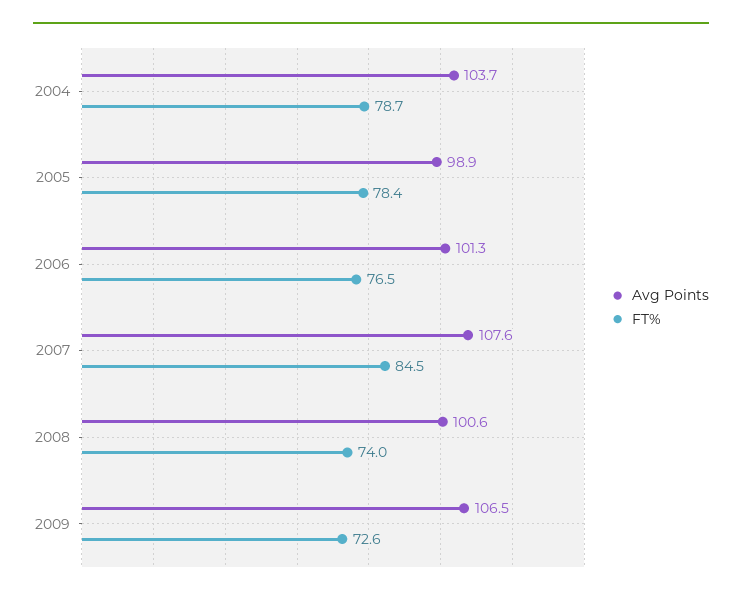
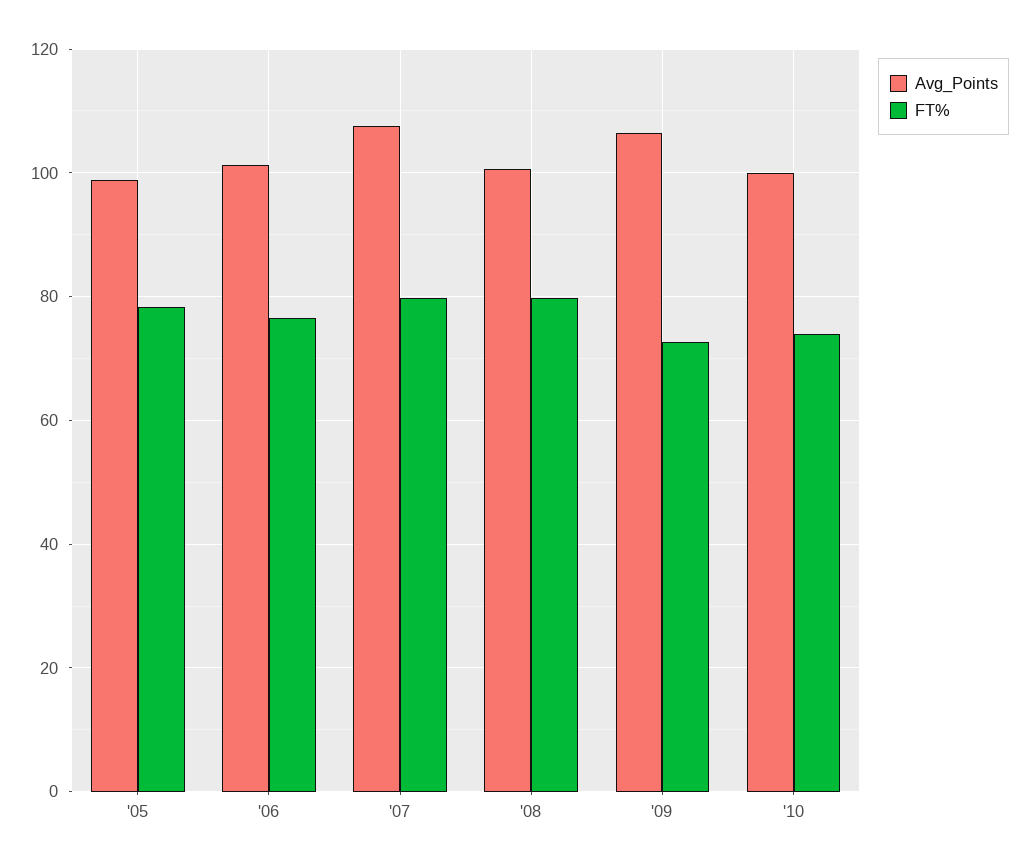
Avg Points, 2004: 103.7 -> none
FT%, 2004: 78.7 -> none
FT%, 2007: 84.5 -> 80
FT%, 2008: 74 -> 80
Avg Points, '10: none -> 100
FT%, '10: none -> 74

